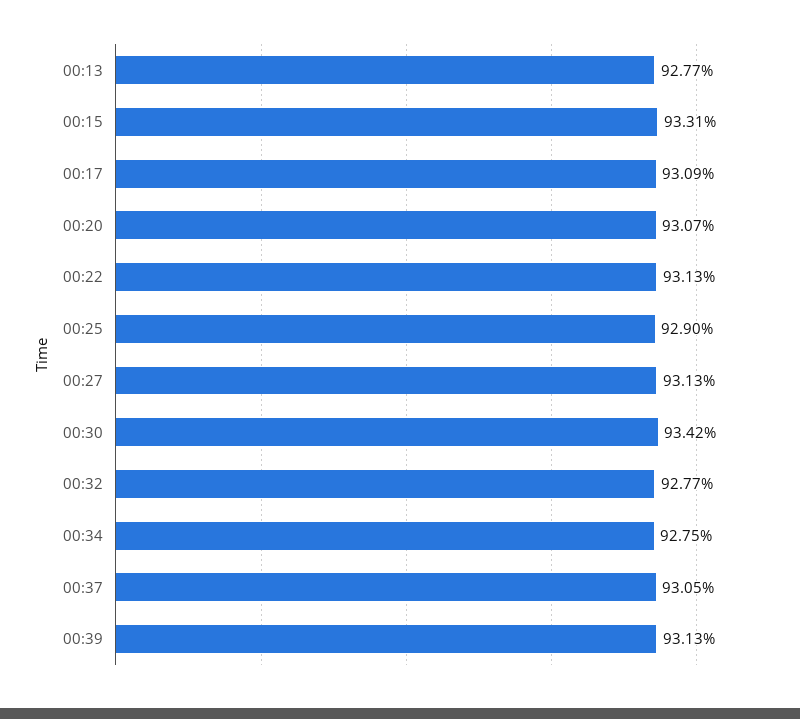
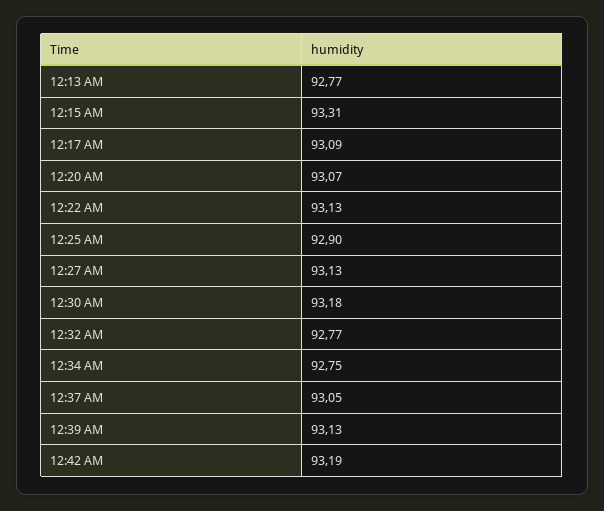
00:30: 93.42 -> 93.18
12:42 AM: none -> 93.19

